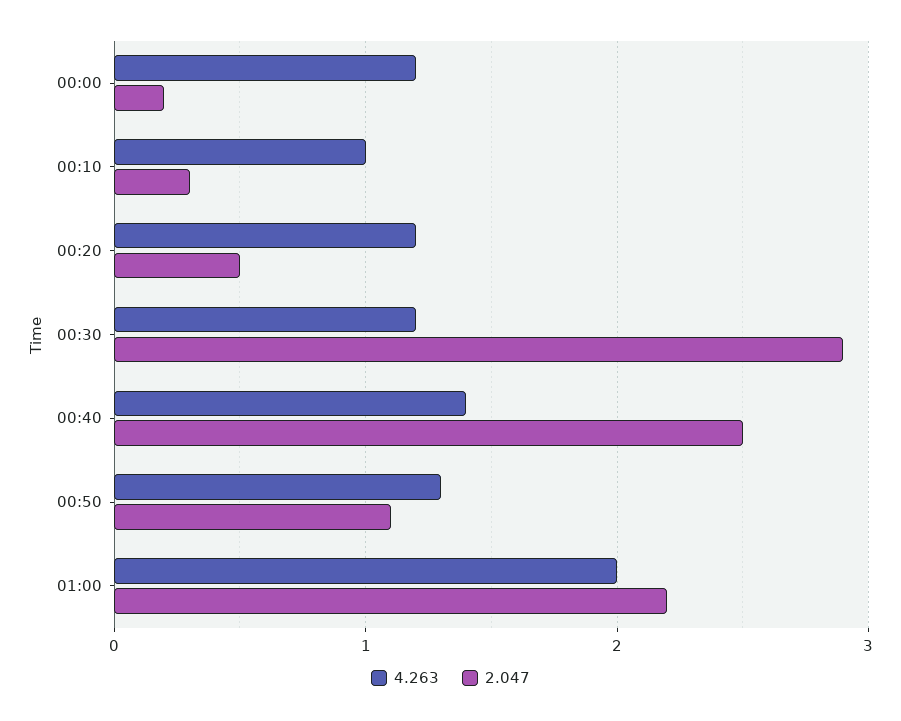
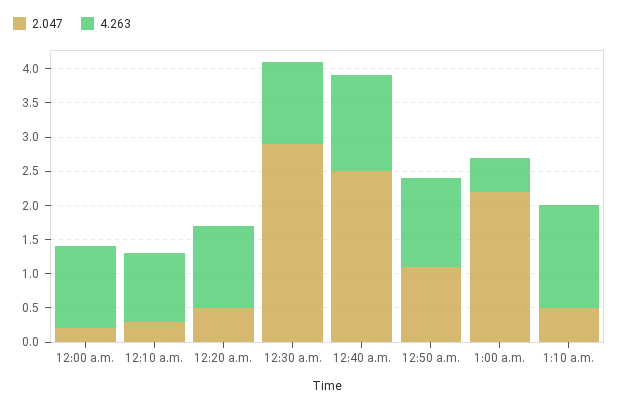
4.263, 01:00: 2 -> 0.5
2.047, 1:10 a.m.: none -> 0.5
4.263, 1:10 a.m.: none -> 1.5

